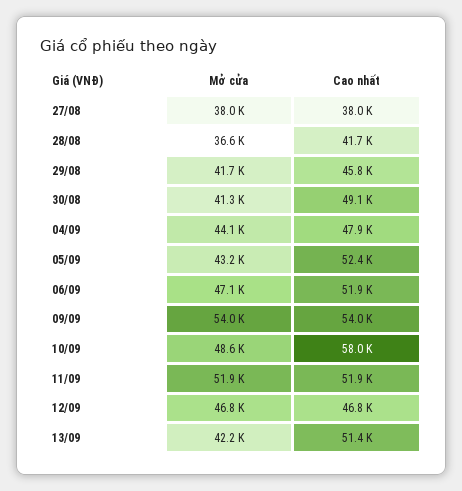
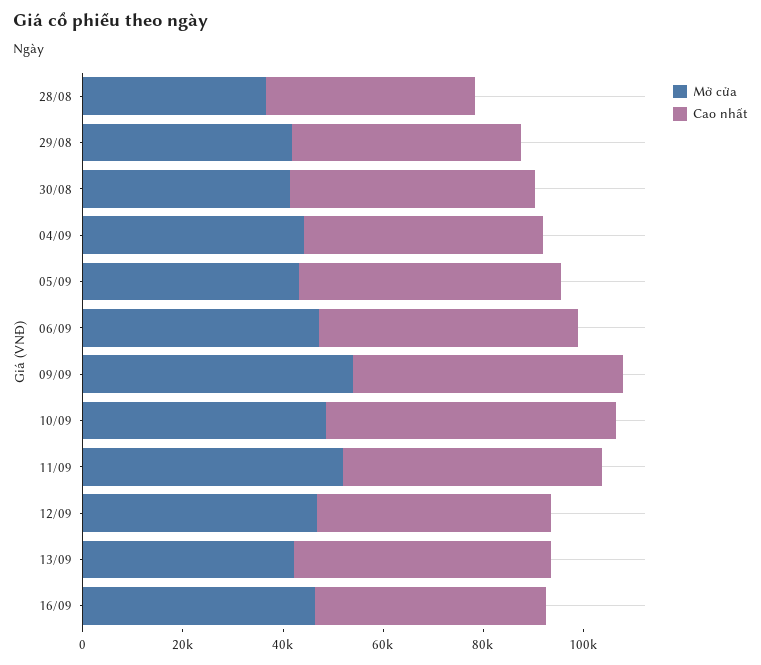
Mở cửa, 27/08: 38000 -> none
Cao nhất, 27/08: 38000 -> none
Mở cửa, 16/09: none -> 45000
Cao nhất, 16/09: none -> 45000

